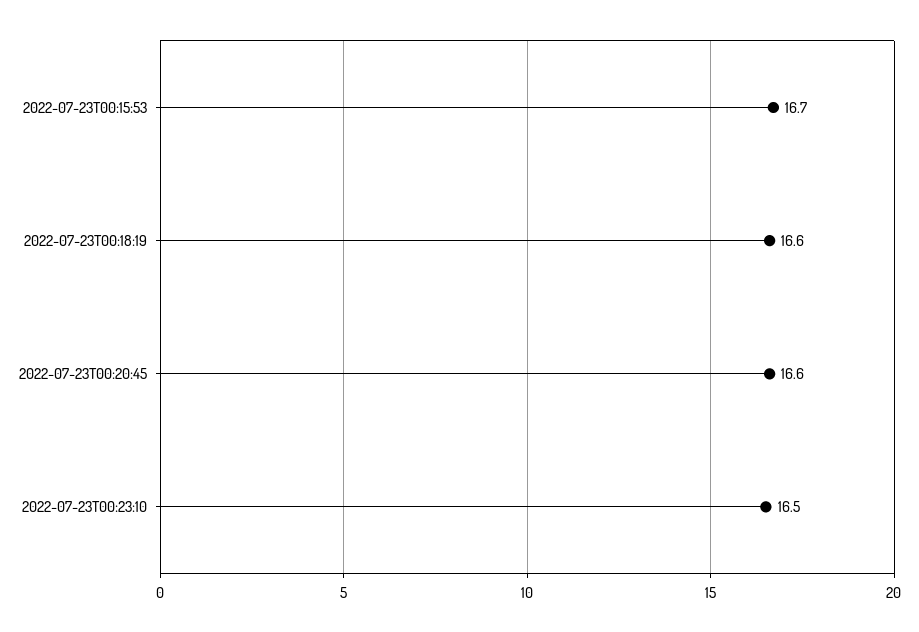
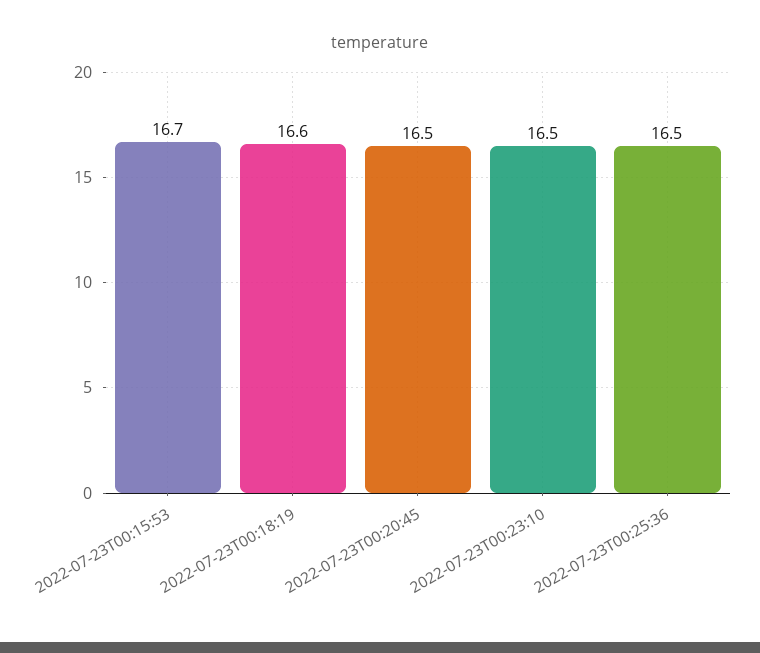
2022-07-23T00:20:45: 16.6 -> 16.5
2022-07-23T00:25:36: none -> 16.5

